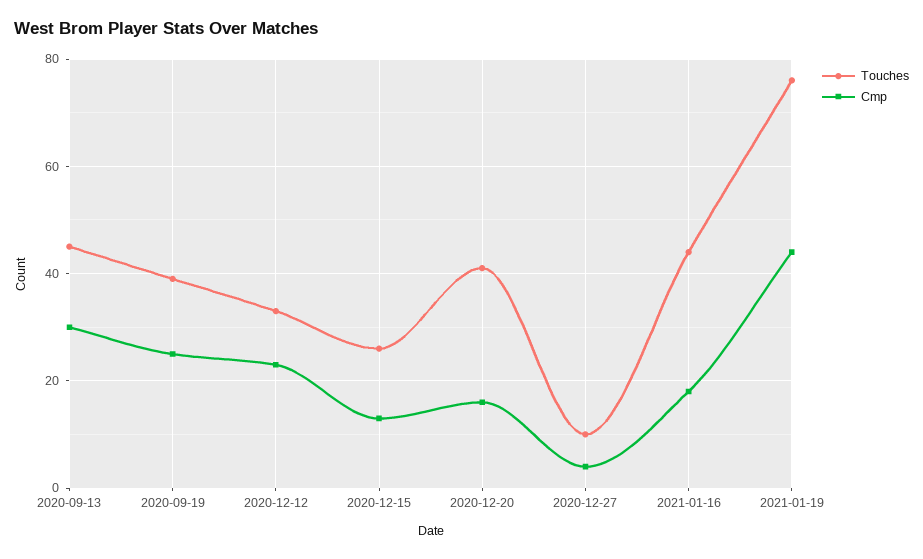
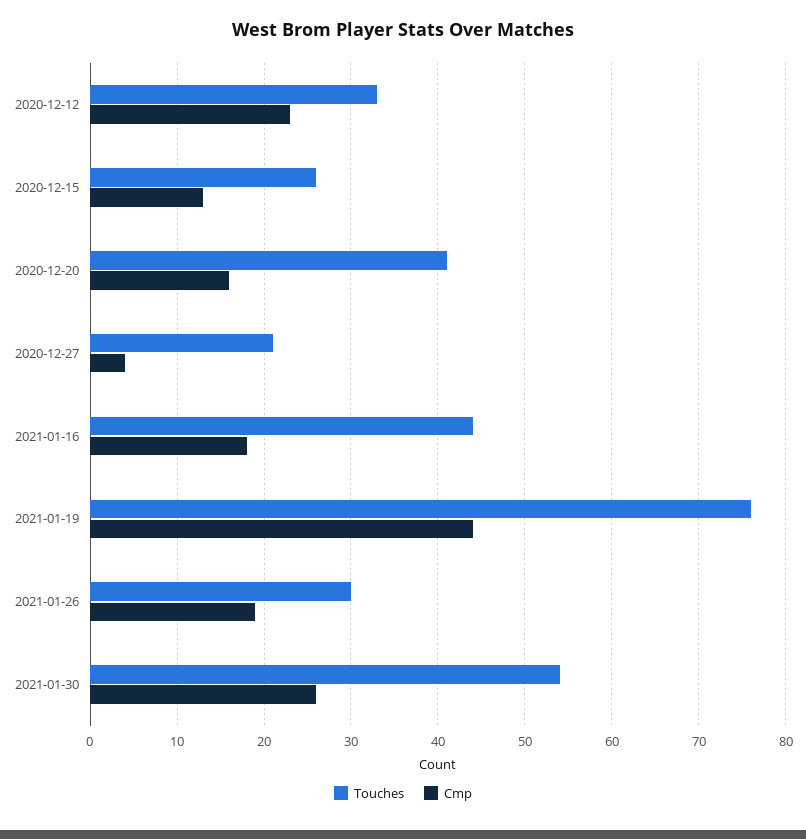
Touches, 2020-09-13: 45 -> none
Cmp, 2020-09-13: 30 -> none
Touches, 2020-09-19: 40 -> none
Cmp, 2020-09-19: 25 -> none
Touches, 2020-12-27: 10 -> 21
Touches, 2021-01-26: none -> 30
Cmp, 2021-01-26: none -> 19
Touches, 2021-01-30: none -> 54
Cmp, 2021-01-30: none -> 26

